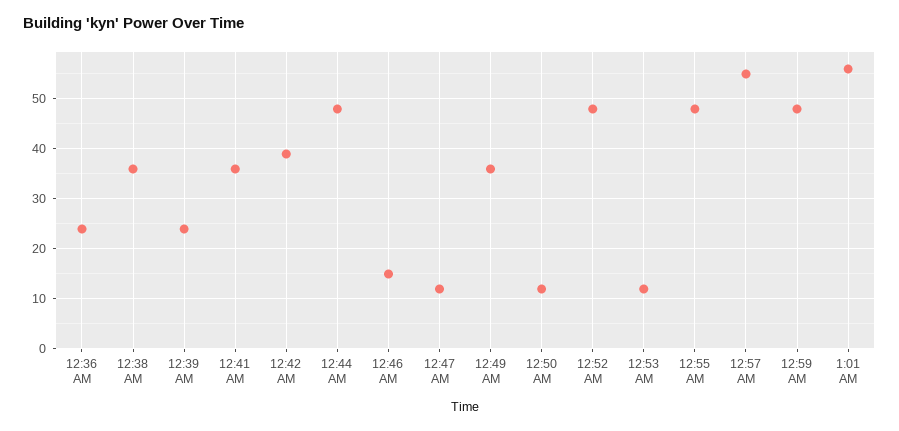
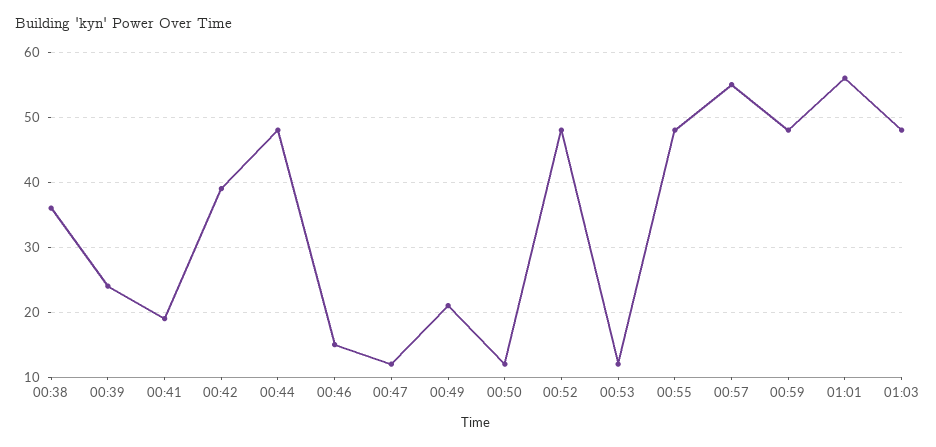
12:36 AM: 25 -> none
12:41 AM: 35 -> 19
12:49 AM: 35 -> 21
01:03: none -> 48

